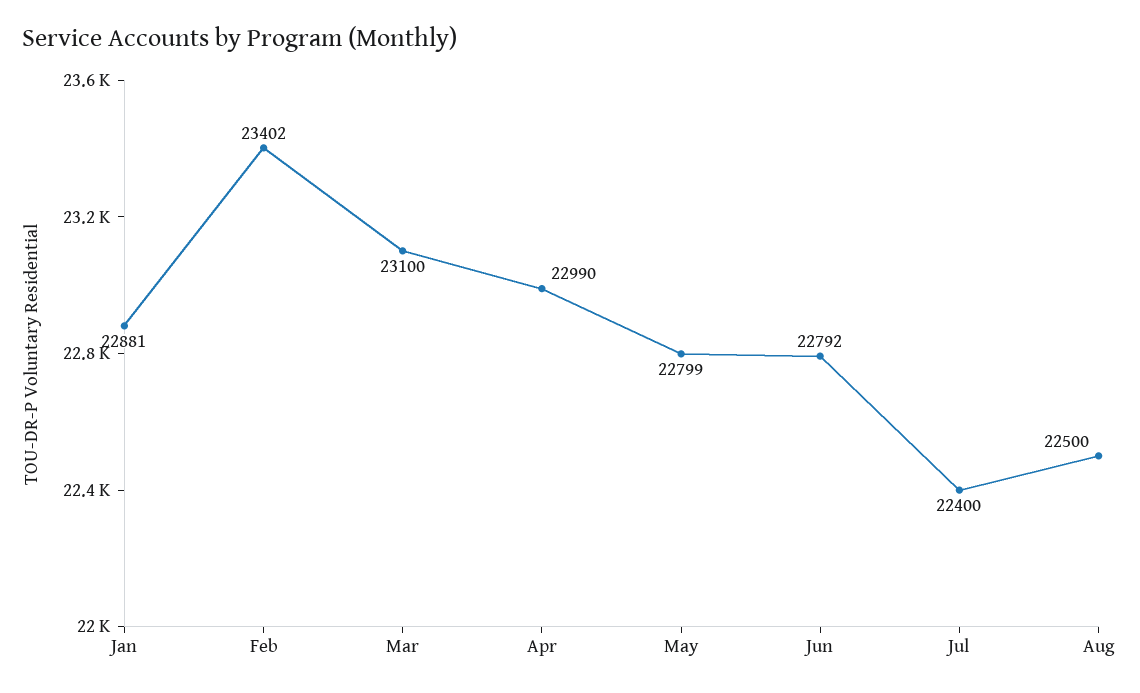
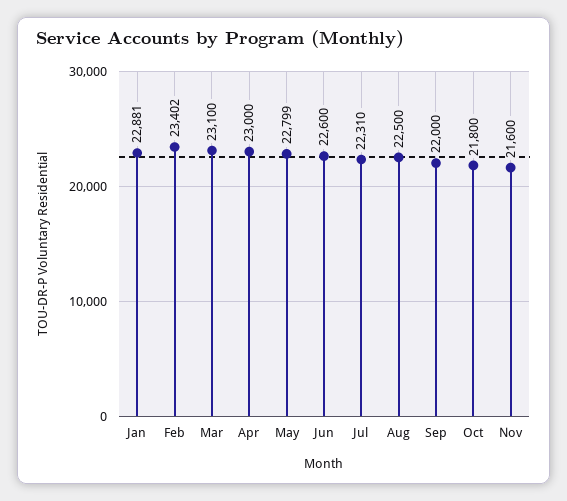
Apr: 22990 -> 23000
Jun: 22792 -> 22600
Jul: 22400 -> 22310
Sep: none -> 22000
Oct: none -> 21800
Nov: none -> 21600

